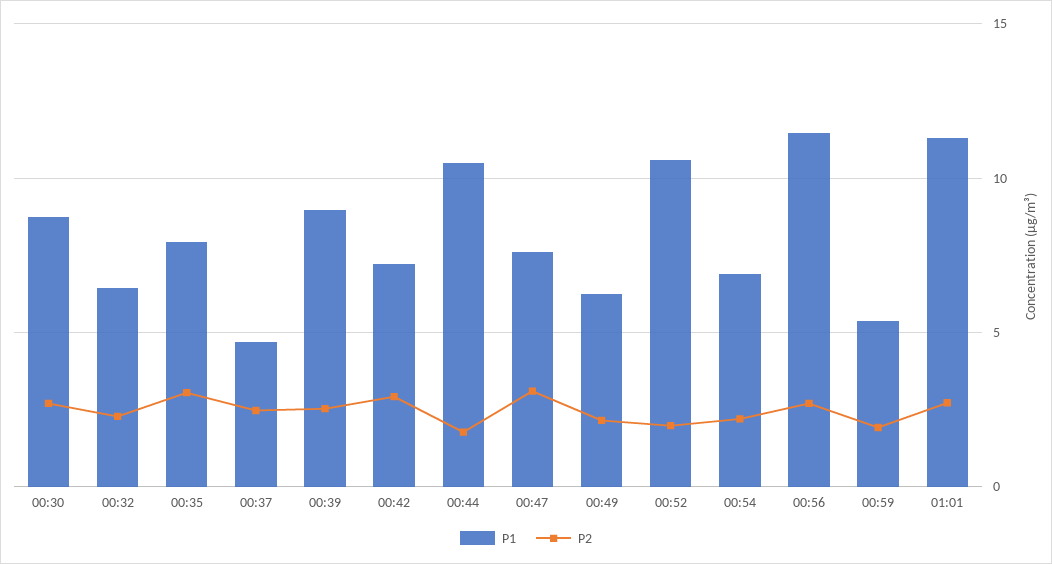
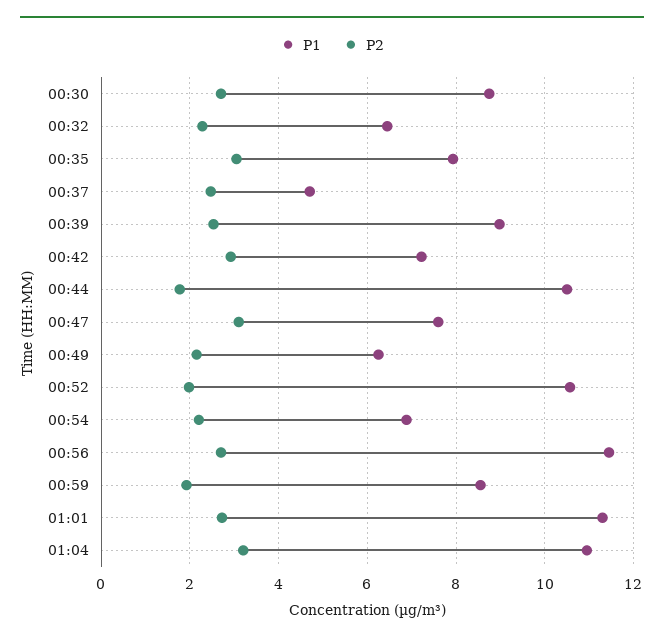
P1, 00:59: 5.5 -> 8.6
P1, 01:04: none -> 11
P2, 01:04: none -> 3.2

